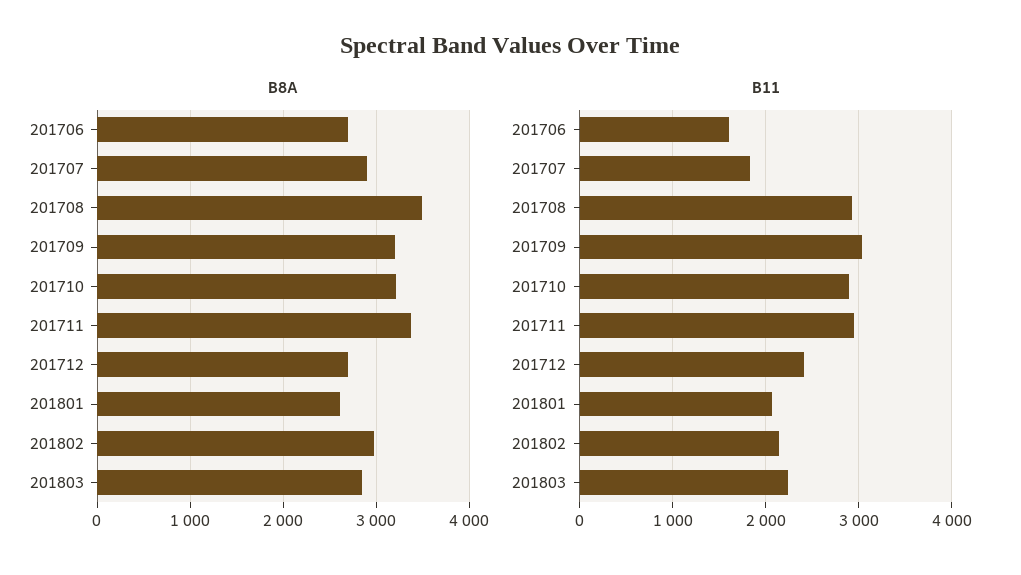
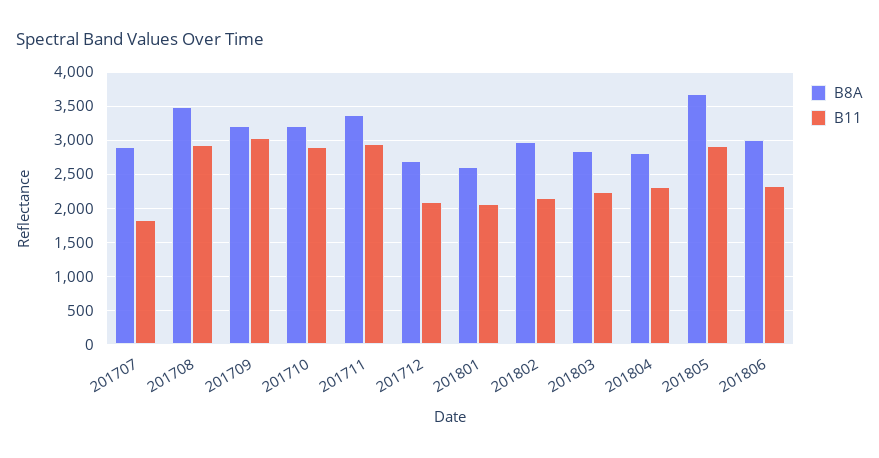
B8A, 201706: 2700 -> none
B11, 201706: 1600 -> none
B11, 201712: 2400 -> 2100
B8A, 201804: none -> 2800
B11, 201804: none -> 2300
B8A, 201805: none -> 3700
B11, 201805: none -> 2900
B8A, 201806: none -> 3000
B11, 201806: none -> 2300

